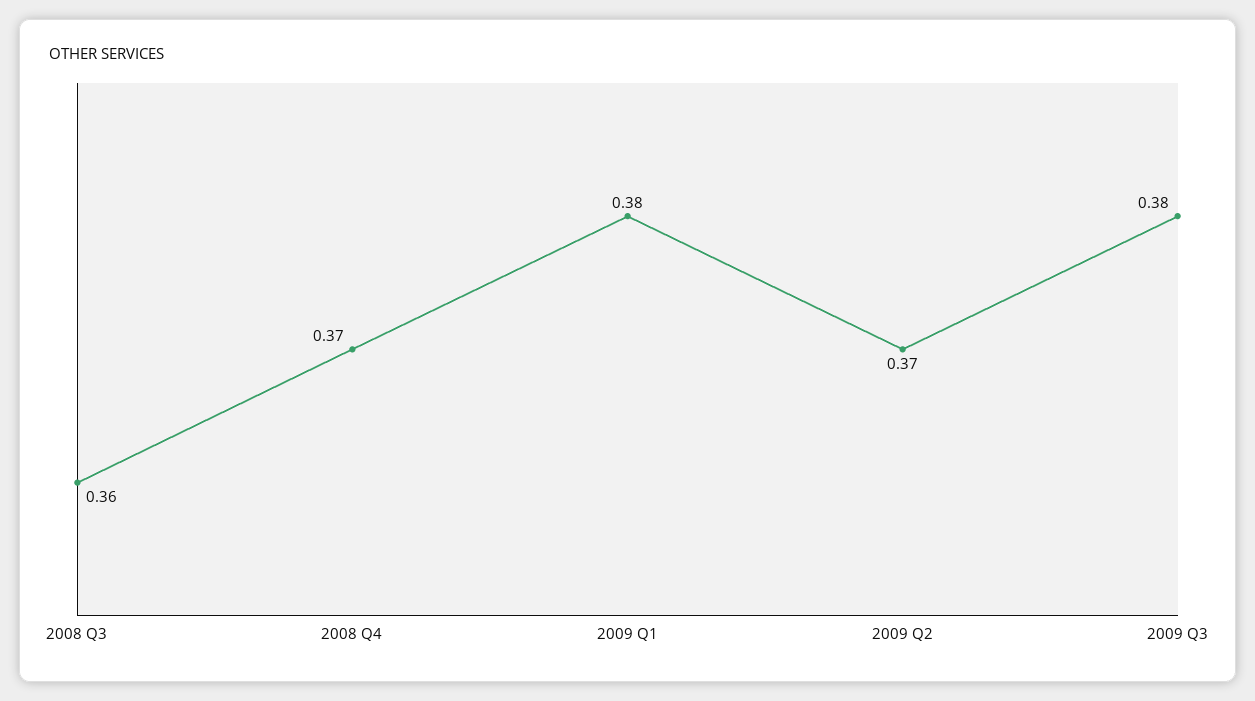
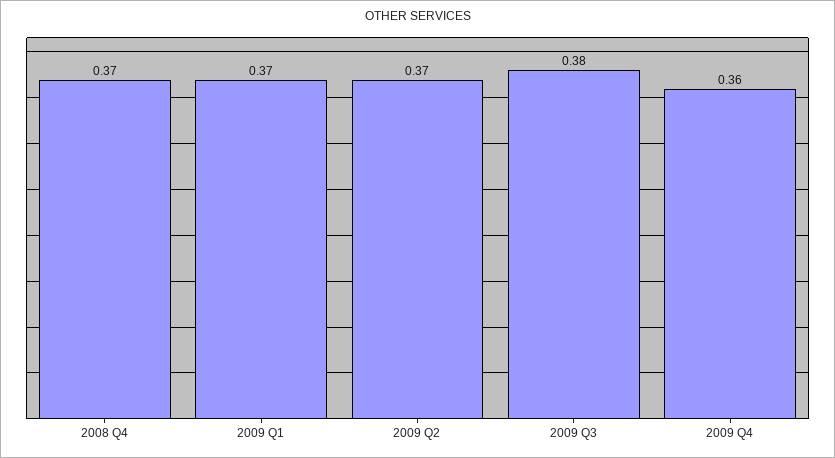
2008 Q3: 0.36 -> none
2009 Q1: 0.38 -> 0.37
2009 Q4: none -> 0.36

